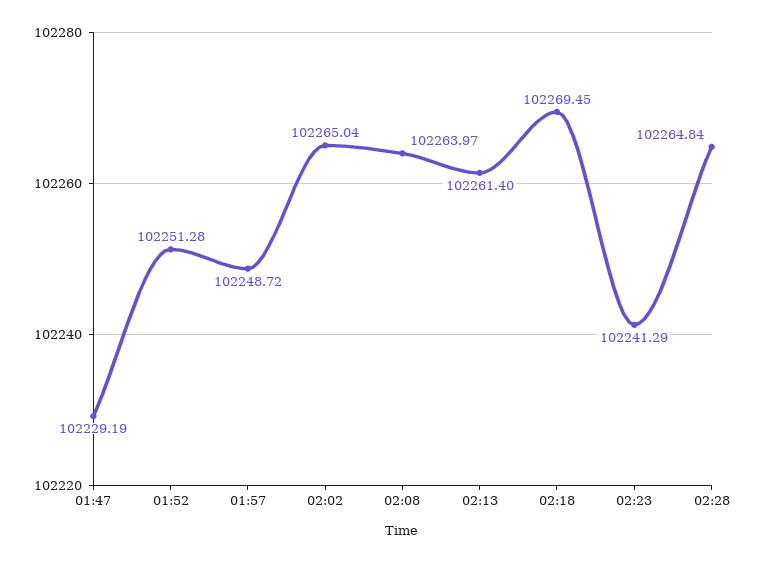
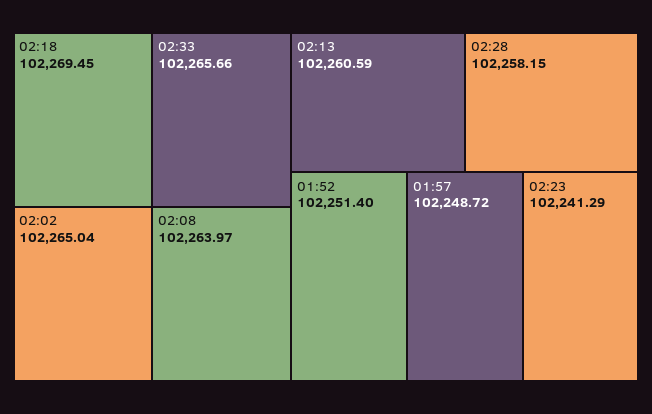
01:47: 102229.19 -> none
01:52: 102251.28 -> 102251.4
02:13: 102261.4 -> 102260.59
02:28: 102264.84 -> 102258.15
02:33: none -> 102265.66

